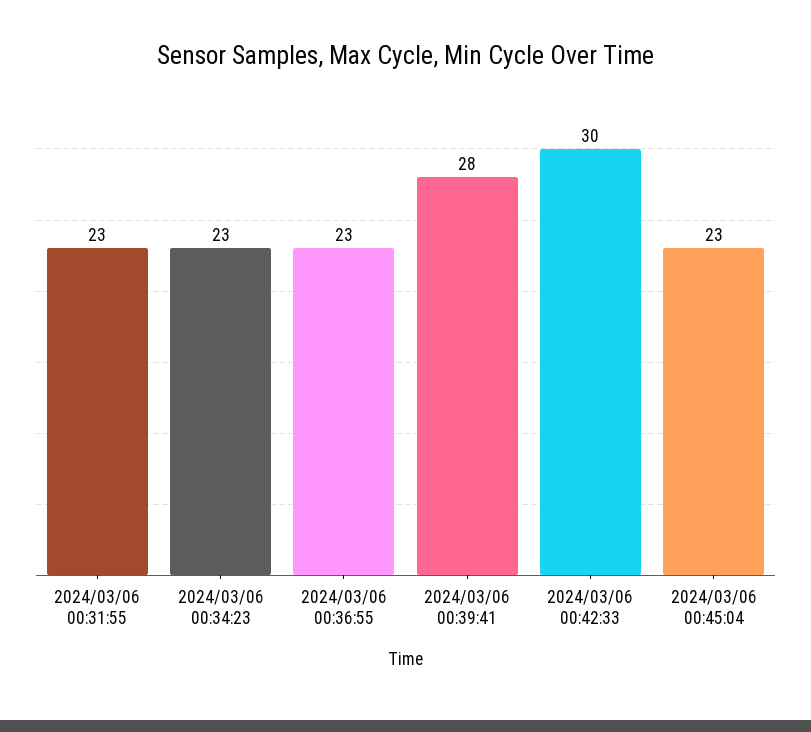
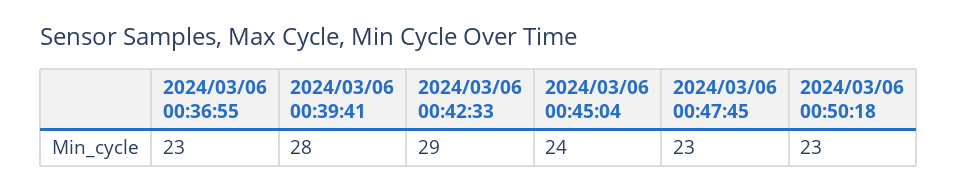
2024/03/06 00:31:55: 23 -> none
2024/03/06 00:34:23: 23 -> none
2024/03/06 00:42:33: 30 -> 29
2024/03/06 00:45:04: 23 -> 24
2024/03/06 00:47:45: none -> 23
2024/03/06 00:50:18: none -> 23

